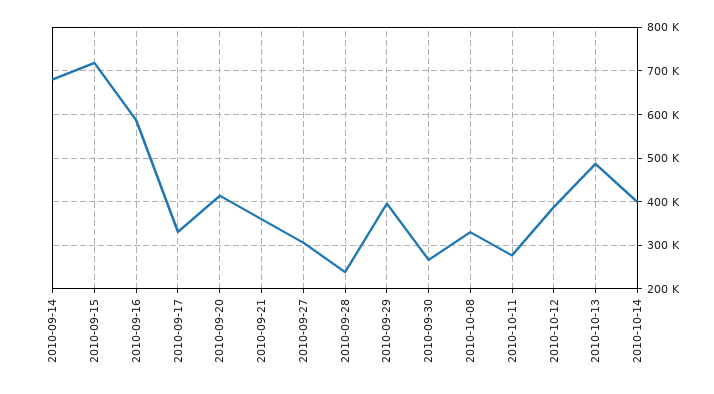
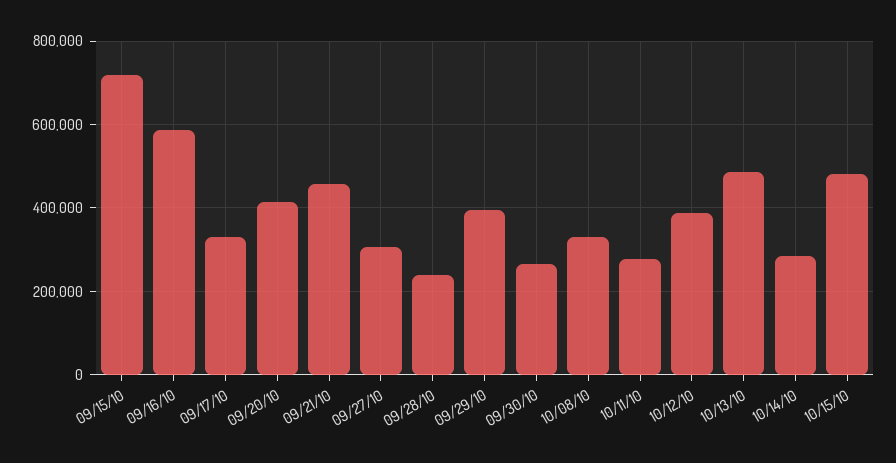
2010-09-14: 680000 -> none
2010-09-21: 360000 -> 460000
2010-10-14: 400000 -> 280000
10/15/10: none -> 480000

